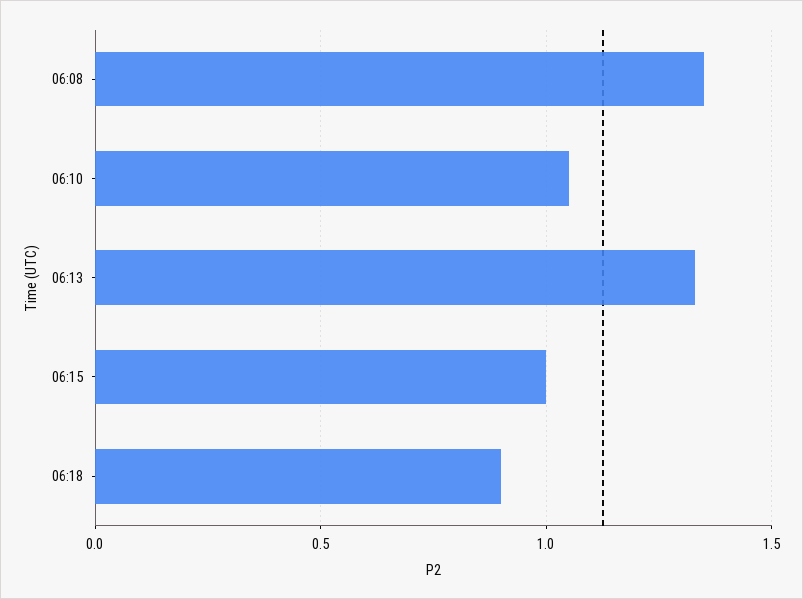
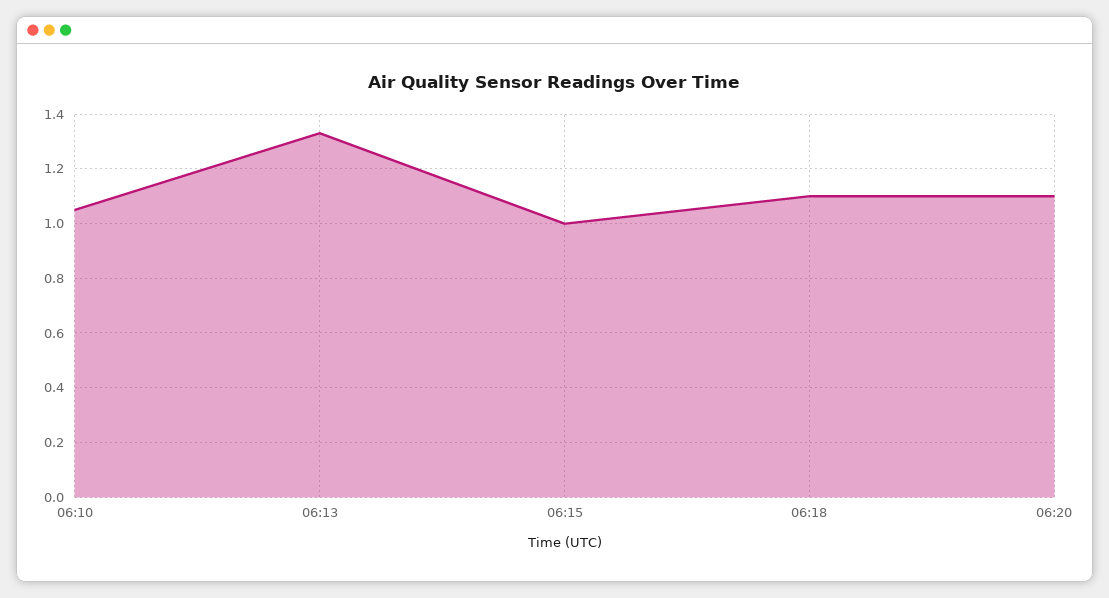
06:08: 1.35 -> none
06:18: 0.9 -> 1.1
06:20: none -> 1.1

